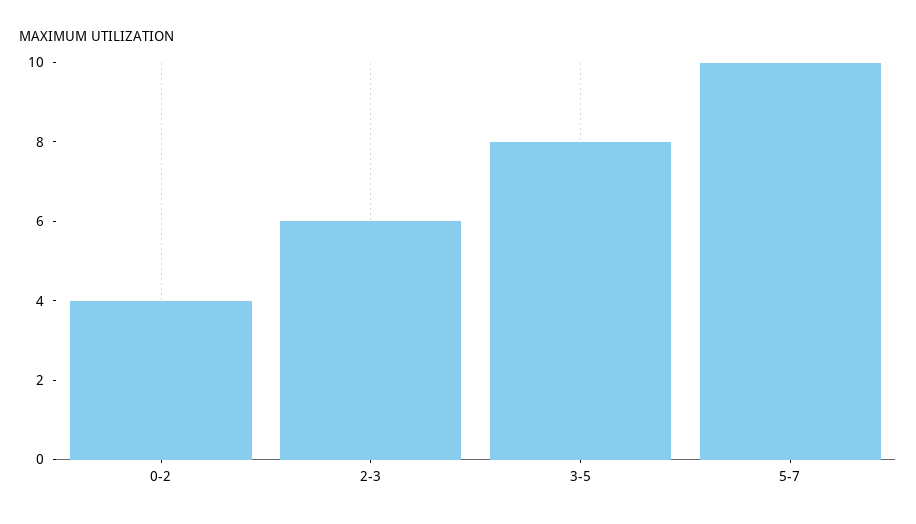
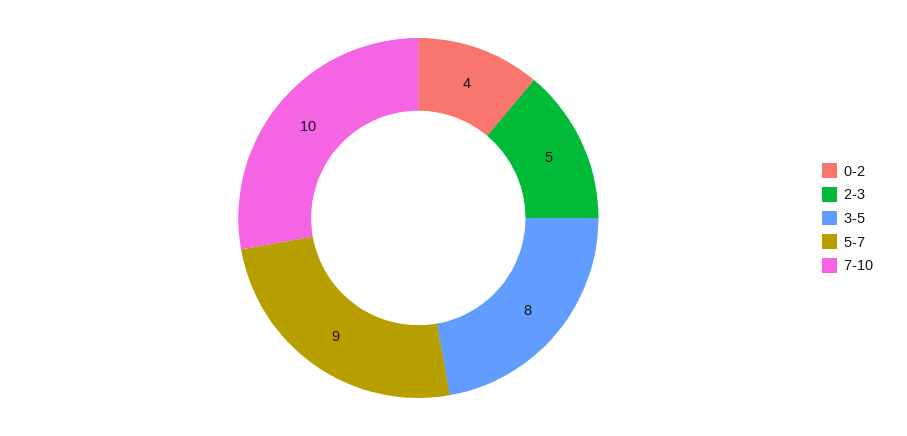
2-3: 6 -> 5
5-7: 10 -> 9
7-10: none -> 10

